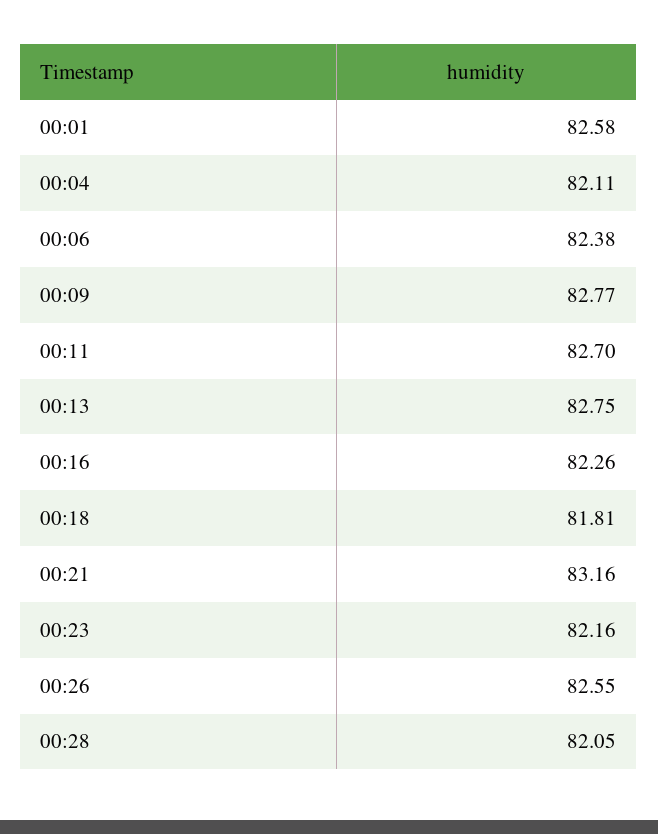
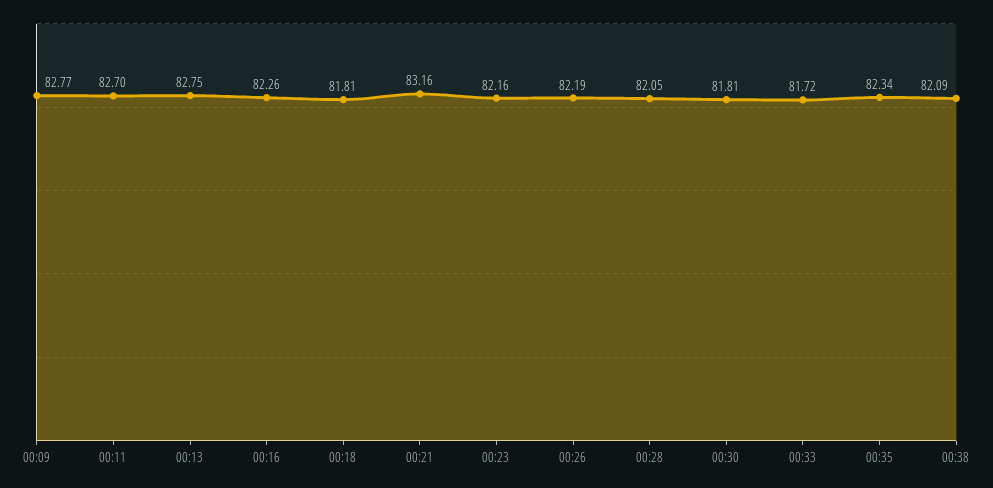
00:01: 82.58 -> none
00:04: 82.11 -> none
00:06: 82.38 -> none
00:26: 82.55 -> 82.19
00:30: none -> 81.81
00:33: none -> 81.72
00:35: none -> 82.34
00:38: none -> 82.09

